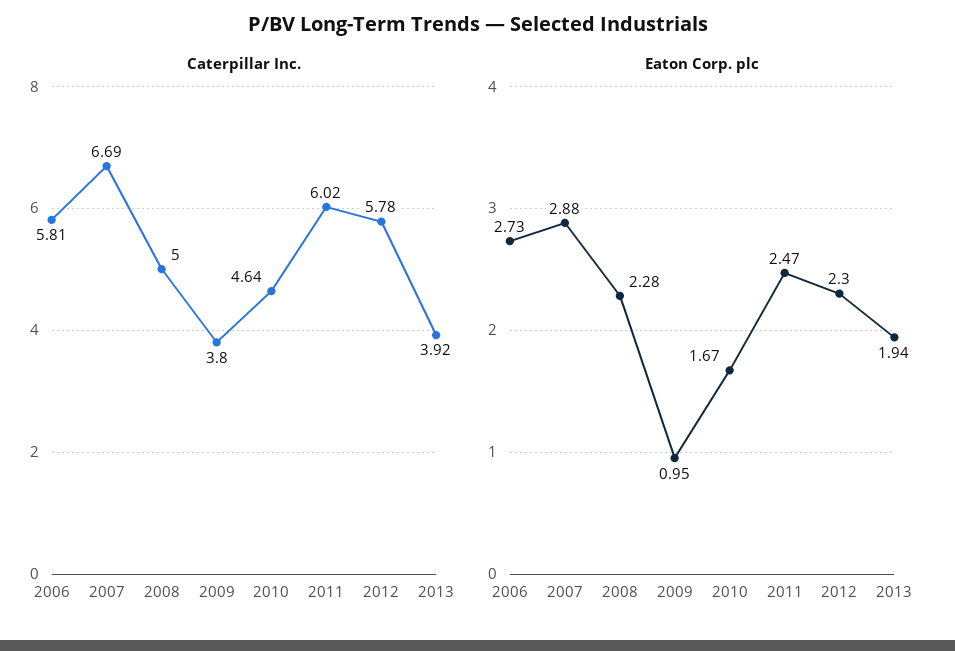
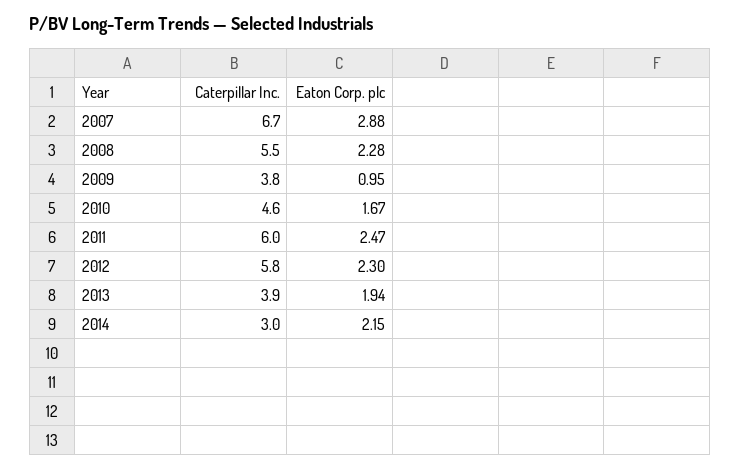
Caterpillar Inc., 2006: 5.81 -> none
Caterpillar Inc., 2008: 5 -> 5.5
Eaton Corp. plc, 2006: 2.73 -> none
Caterpillar Inc., 2014: none -> 3
Eaton Corp. plc, 2014: none -> 2.15

